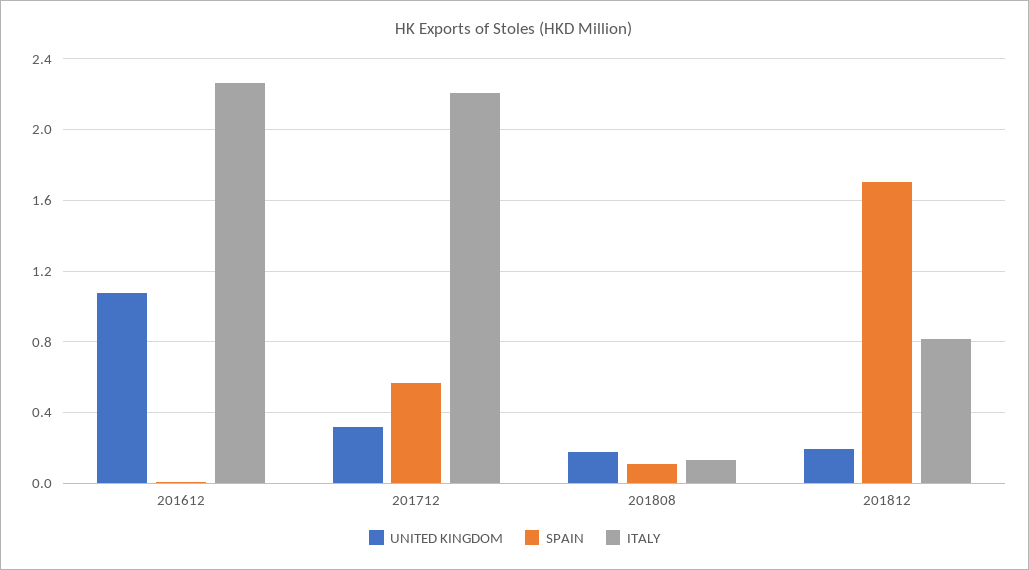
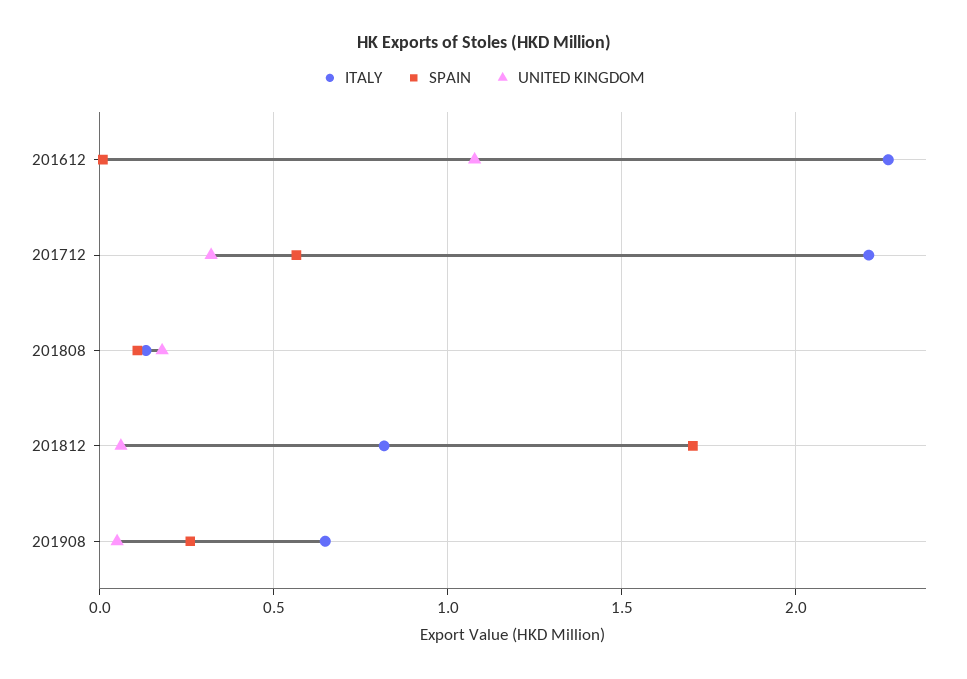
UNITED KINGDOM, 201812: 0.2 -> 0.05
ITALY, 201908: none -> 0.65
SPAIN, 201908: none -> 0.25
UNITED KINGDOM, 201908: none -> 0.05

